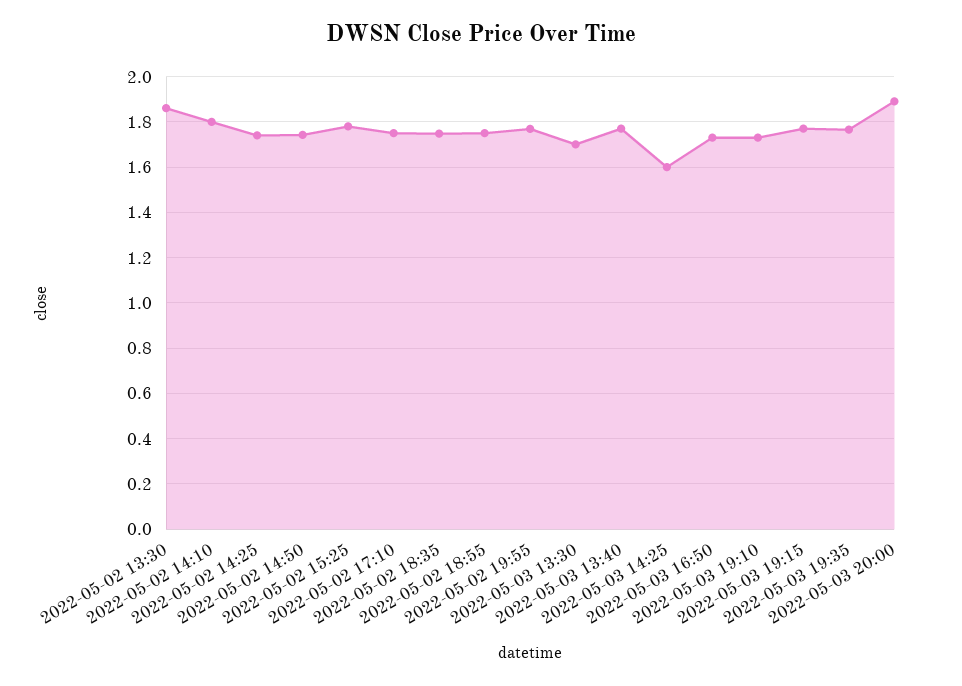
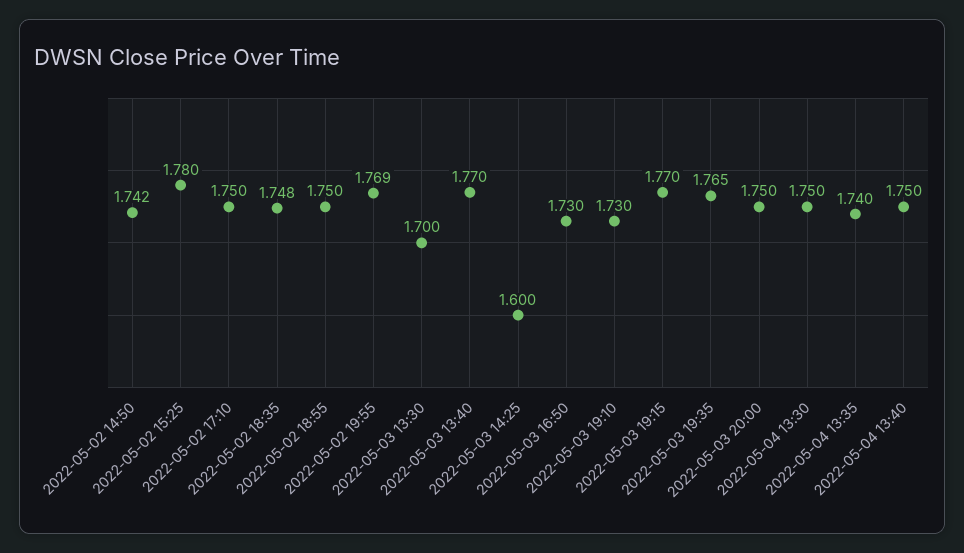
2022-05-02 13:30: 1.85 -> none
2022-05-02 14:10: 1.8 -> none
2022-05-02 14:25: 1.75 -> none
2022-05-03 20:00: 1.9 -> 1.75
2022-05-04 13:30: none -> 1.75
2022-05-04 13:35: none -> 1.74
2022-05-04 13:40: none -> 1.75

